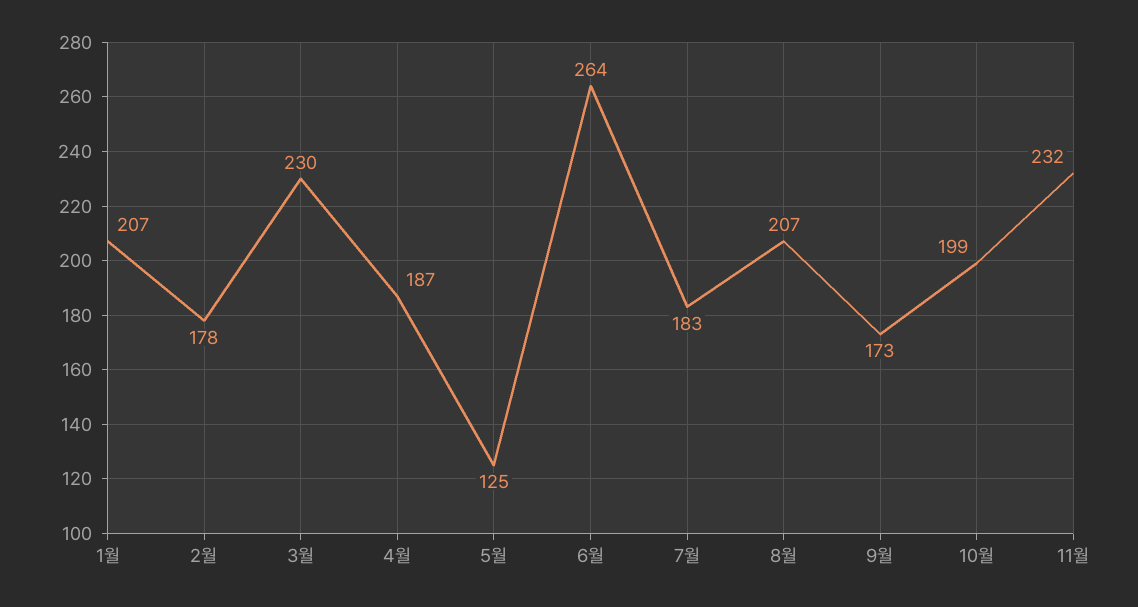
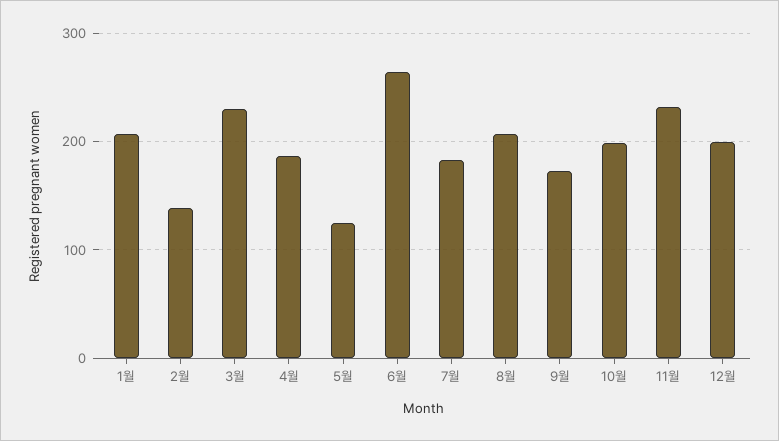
2월: 178 -> 140
12월: none -> 200

